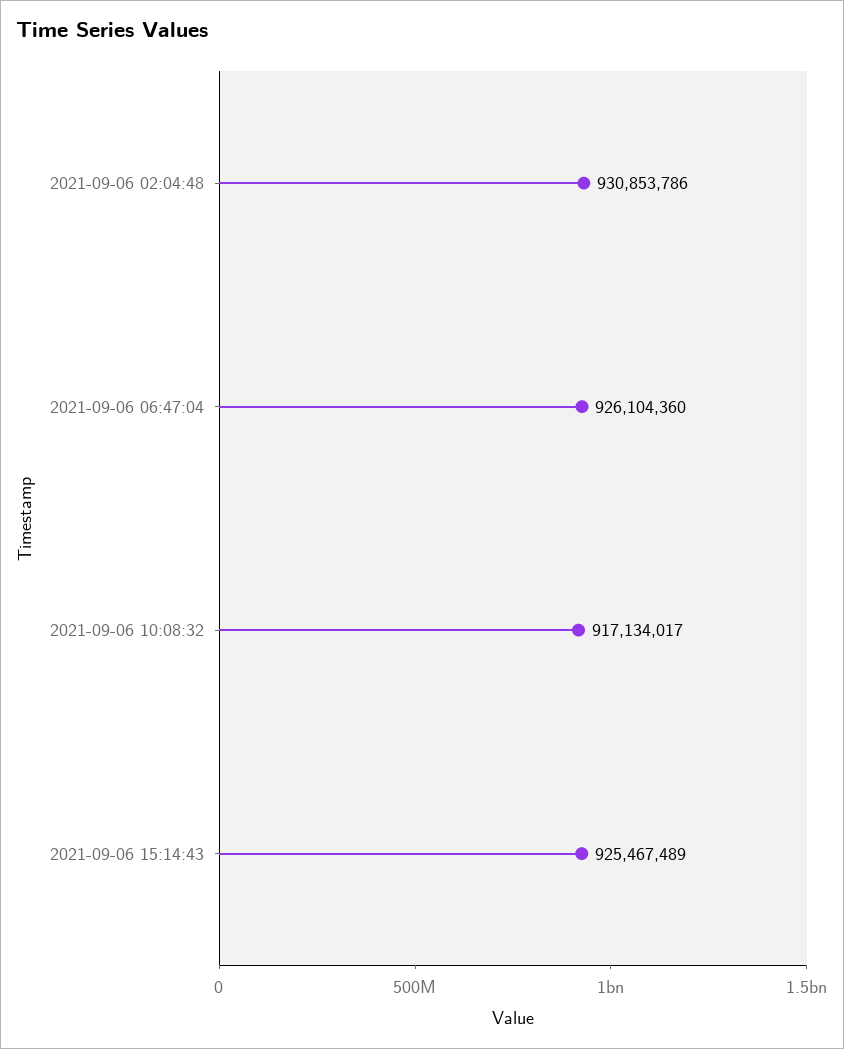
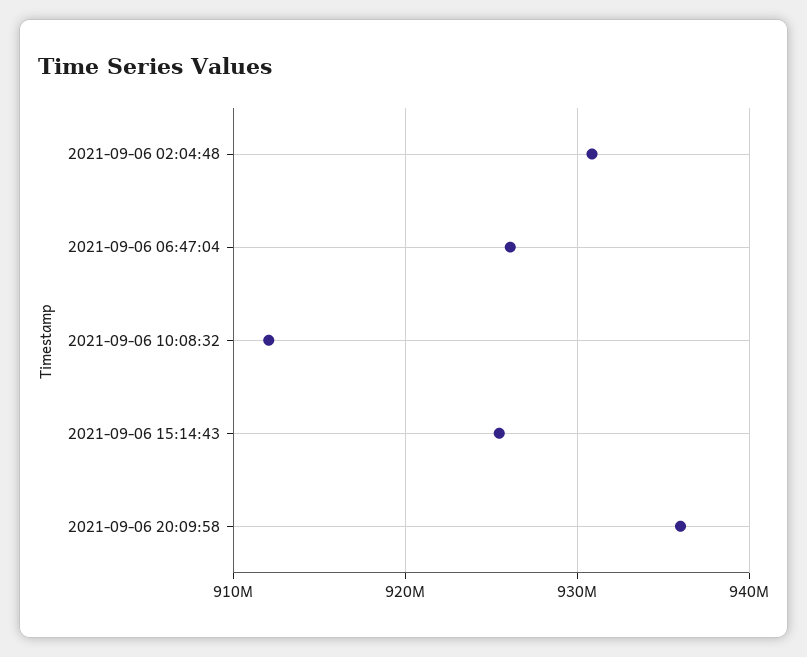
2021-09-06 10:08:32: 917134017 -> 912000000
2021-09-06 20:09:58: none -> 936000000

